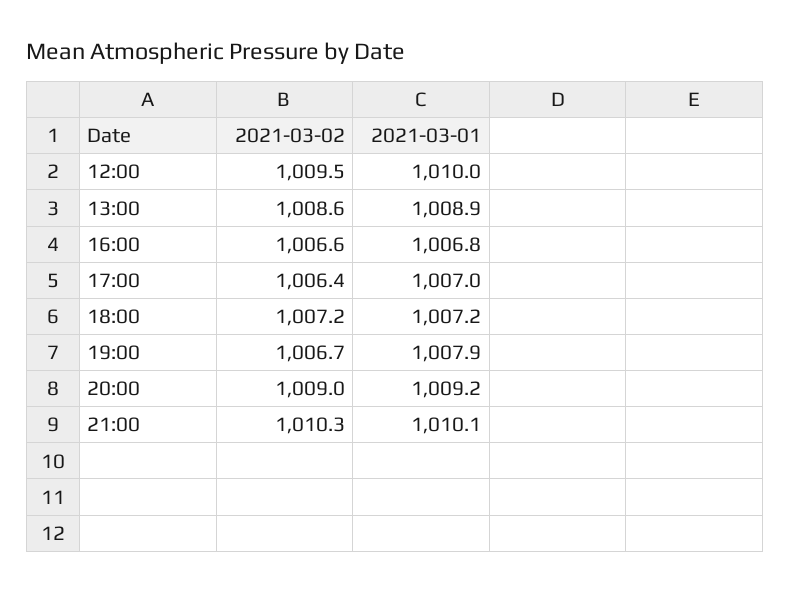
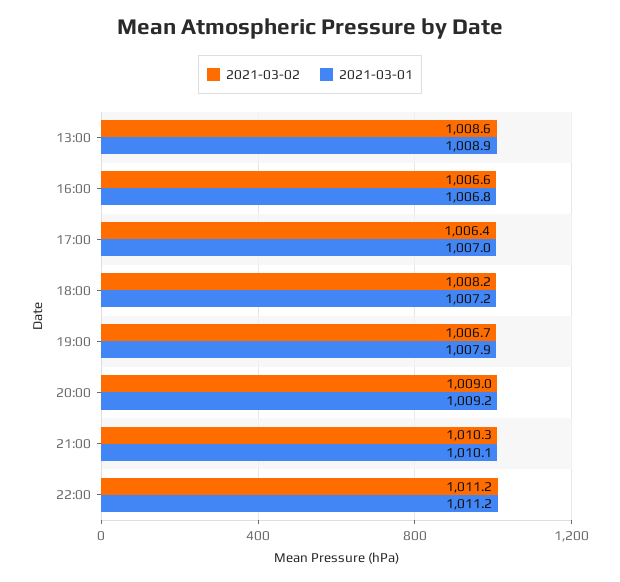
2021-03-02, 12:00: 1009.5 -> none
2021-03-01, 12:00: 1010 -> none
2021-03-02, 18:00: 1007.2 -> 1008.2
2021-03-02, 22:00: none -> 1011.2
2021-03-01, 22:00: none -> 1011.2

